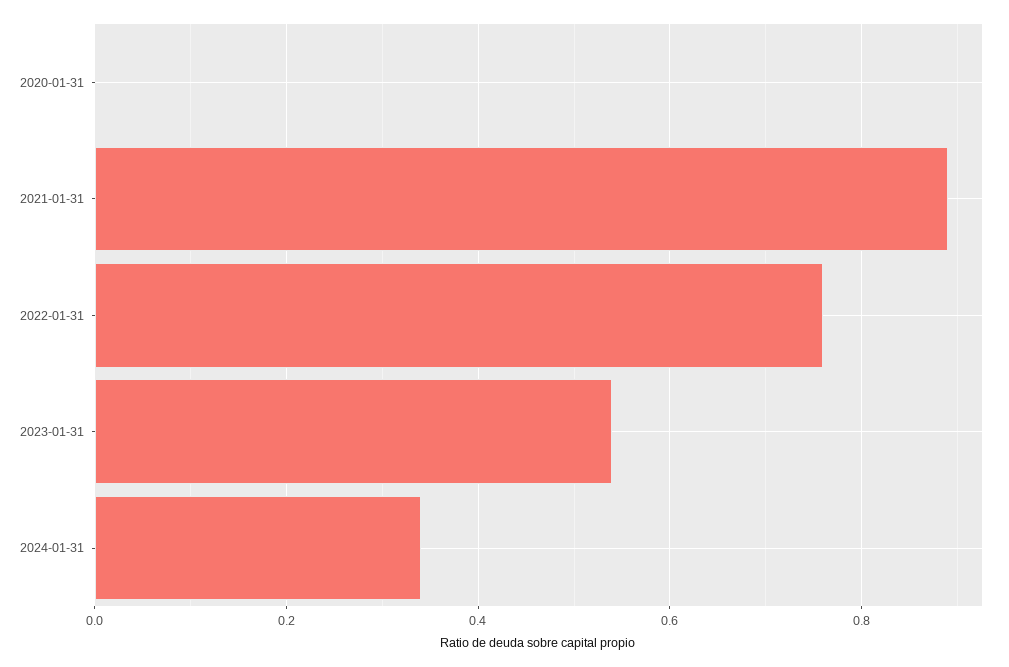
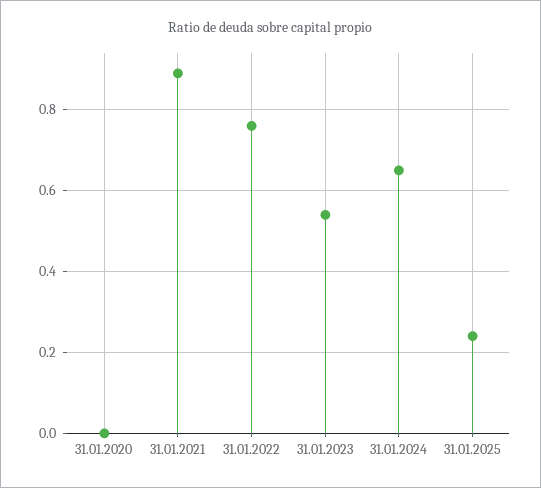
2024-01-31: 0.35 -> 0.65
31.01.2025: none -> 0.25

